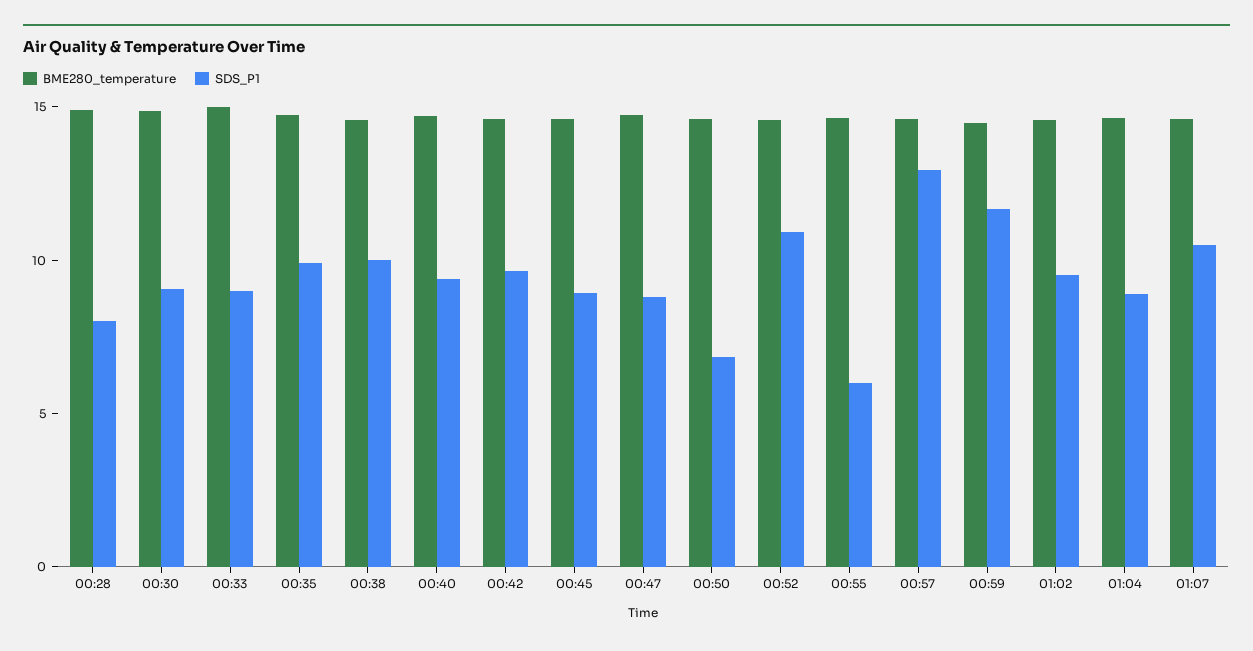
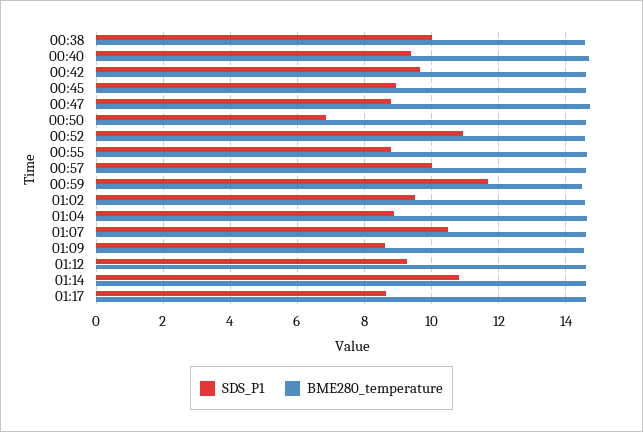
BME280_temperature, 00:28: 15 -> none
SDS_P1, 00:28: 8 -> none
BME280_temperature, 00:30: 15 -> none
SDS_P1, 00:30: 9 -> none
BME280_temperature, 00:33: 15 -> none
SDS_P1, 00:33: 9 -> none
BME280_temperature, 00:35: 15 -> none
SDS_P1, 00:35: 10 -> none
SDS_P1, 00:55: 6 -> 8.8
SDS_P1, 00:57: 13 -> 10
SDS_P1, 01:09: none -> 8.6
BME280_temperature, 01:09: none -> 14.6
SDS_P1, 01:12: none -> 9.2
BME280_temperature, 01:12: none -> 14.6
SDS_P1, 01:14: none -> 10.8
BME280_temperature, 01:14: none -> 14.6
SDS_P1, 01:17: none -> 8.6
BME280_temperature, 01:17: none -> 14.6

